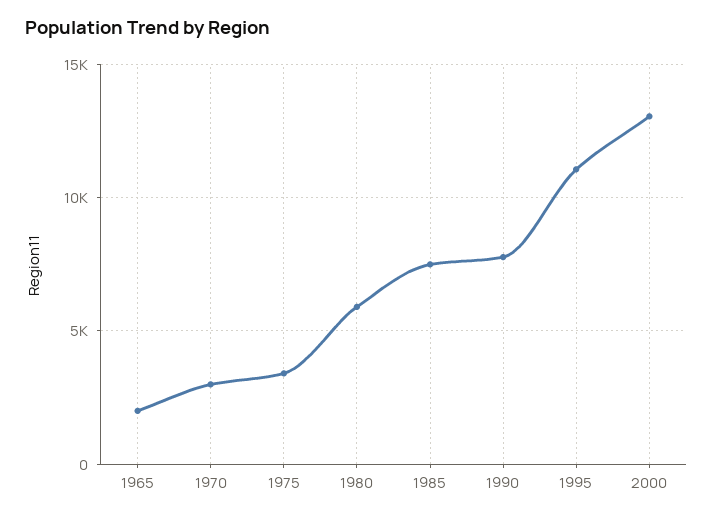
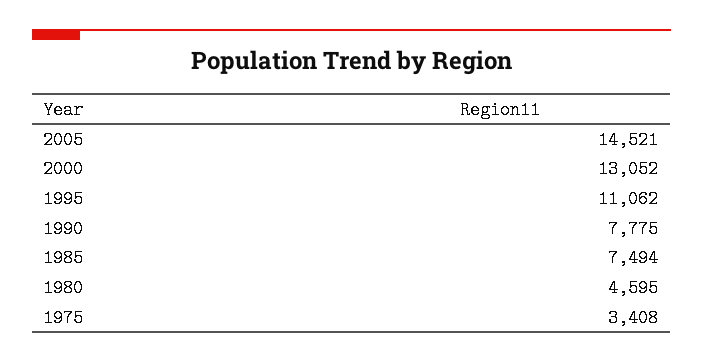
1965: 2000 -> none
1970: 3000 -> none
1980: 6000 -> 4595
2005: none -> 14521

